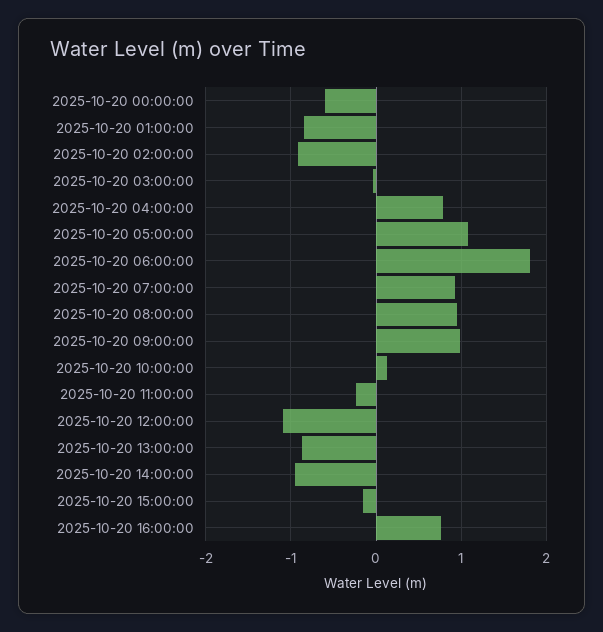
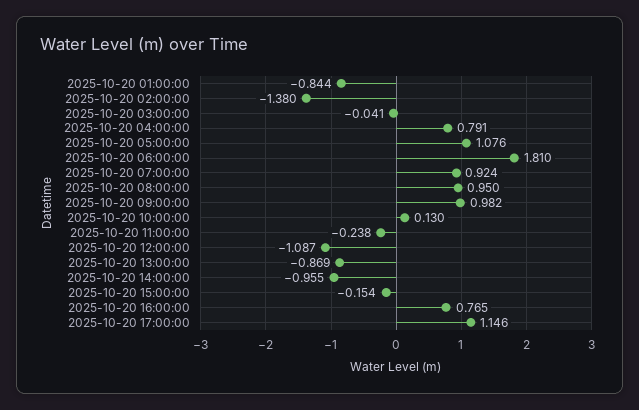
2025-10-20 00:00:00: -0.6 -> none
2025-10-20 02:00:00: -0.9 -> -1.38
2025-10-20 17:00:00: none -> 1.146

